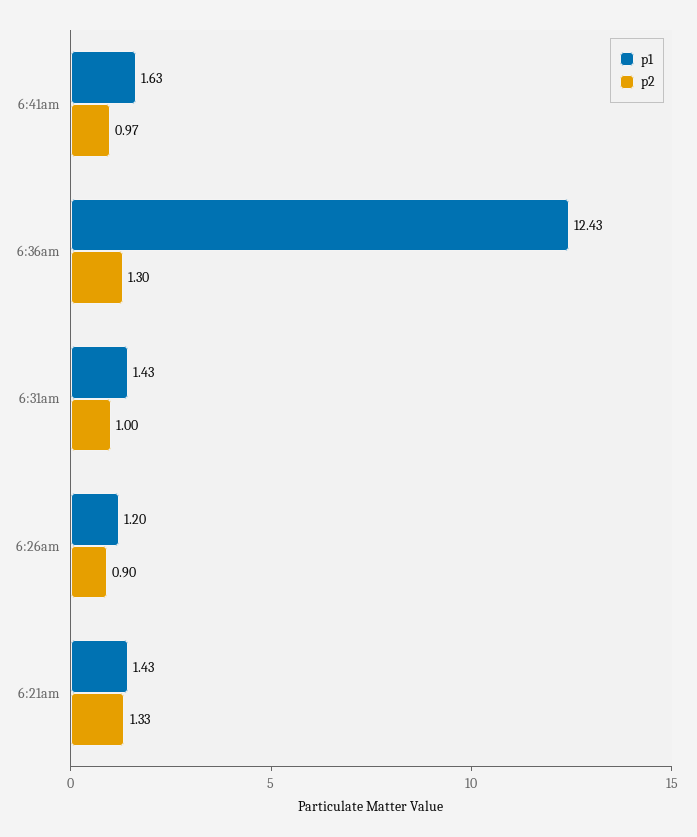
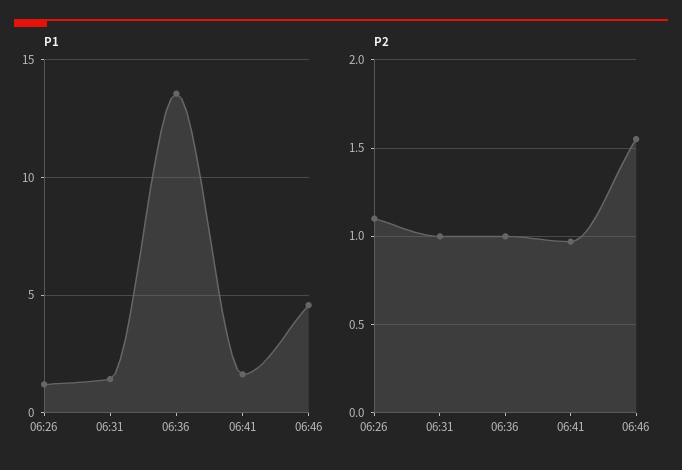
p1, 6:36am: 12.43 -> 13.5
p2, 6:36am: 1.3 -> 1
p2, 6:26am: 0.9 -> 1.1
p1, 6:21am: 1.43 -> none
p2, 6:21am: 1.33 -> none
p1, 06:46: none -> 4.5
p2, 06:46: none -> 1.55

